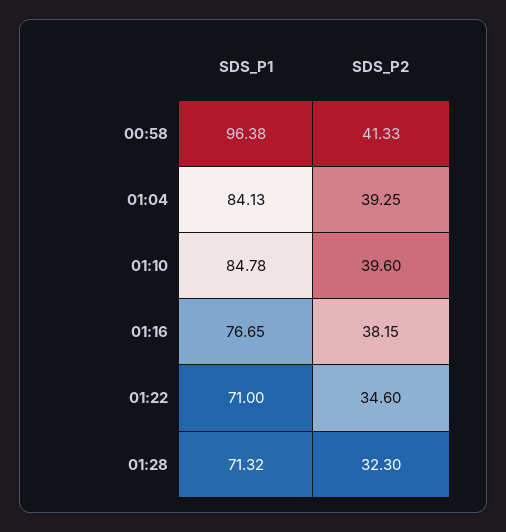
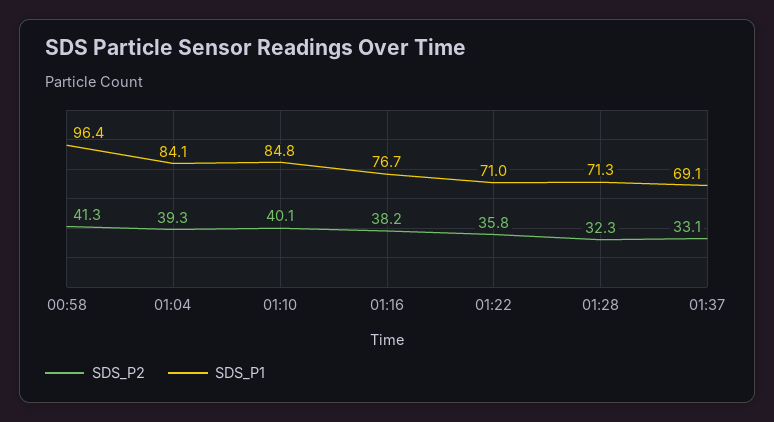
SDS_P2, 01:10: 39.6 -> 40.1
SDS_P2, 01:22: 34.6 -> 35.8
SDS_P2, 01:37: none -> 33.1
SDS_P1, 01:37: none -> 69.1

